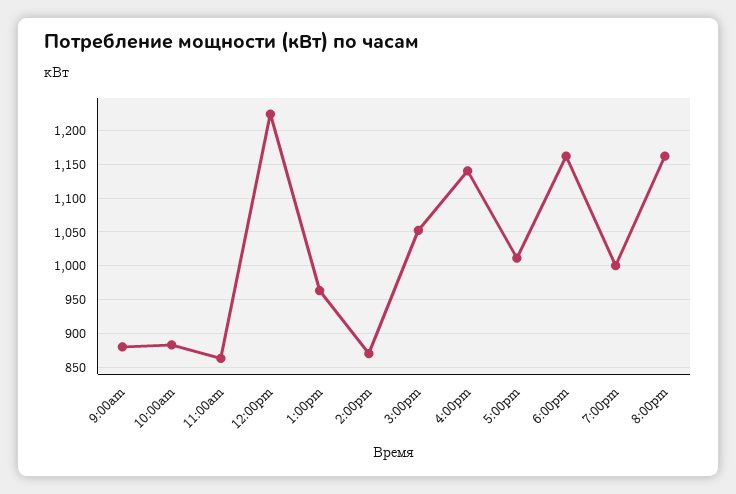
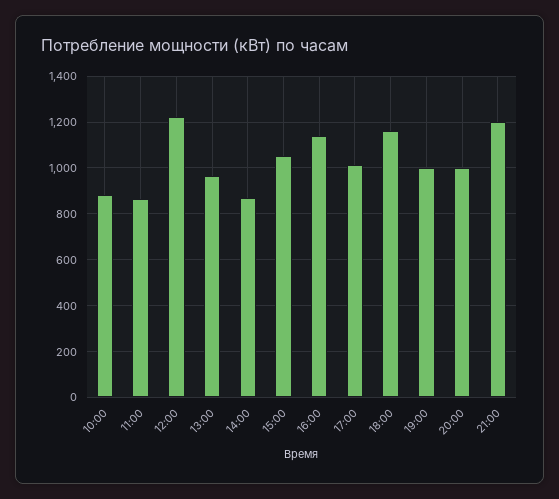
9:00am: 880 -> none
8:00pm: 1160 -> 1000
21:00: none -> 1200

